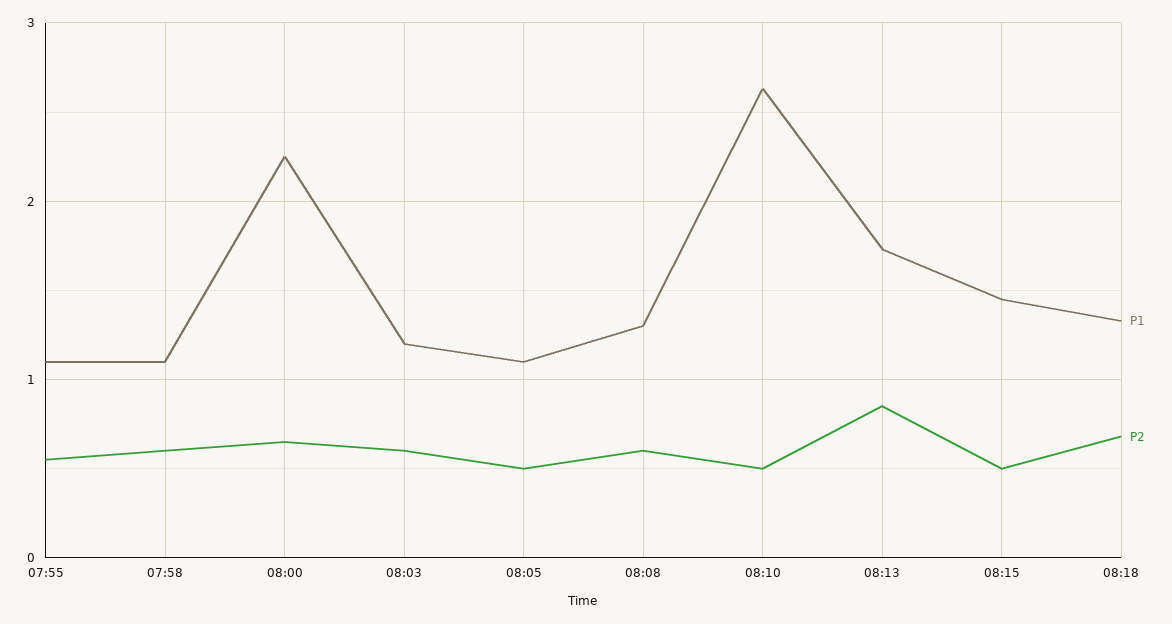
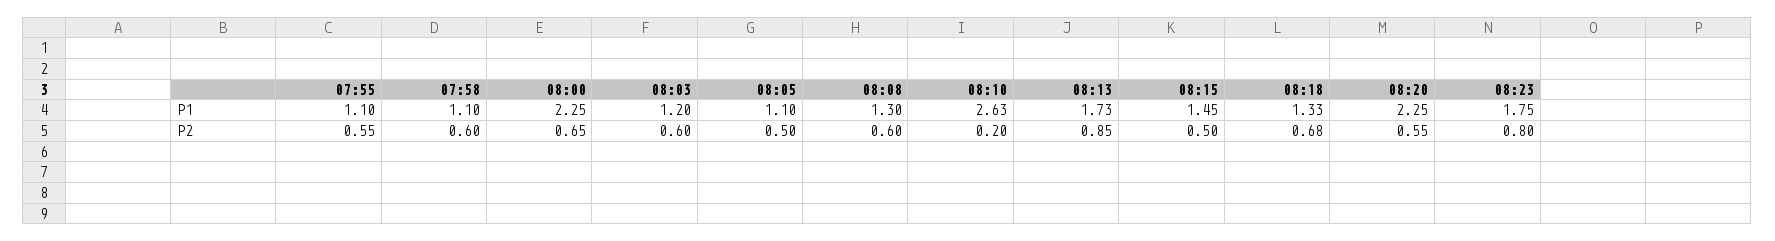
P2, 08:10: 0.5 -> 0.2
P1, 08:20: none -> 2.25
P1, 08:23: none -> 1.75
P2, 08:20: none -> 0.55
P2, 08:23: none -> 0.8

